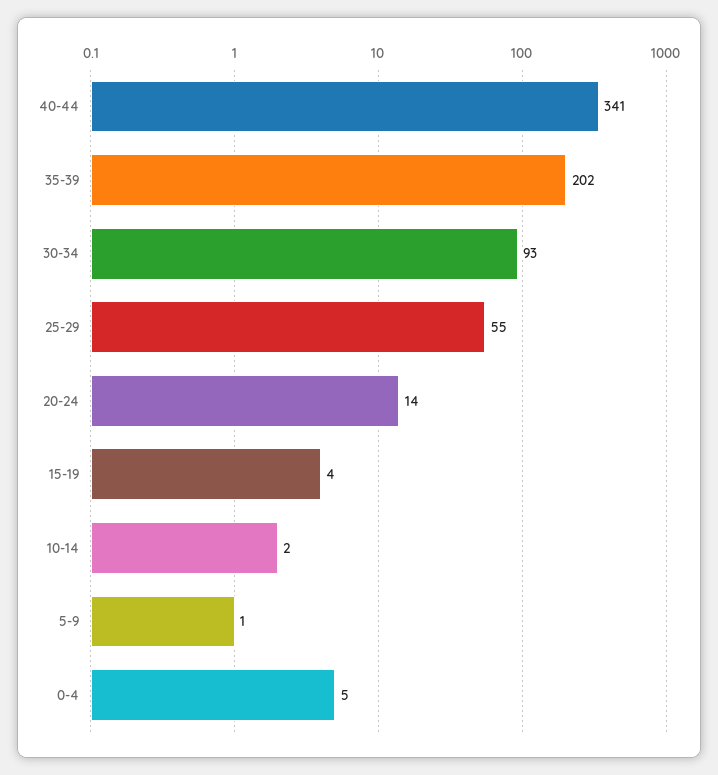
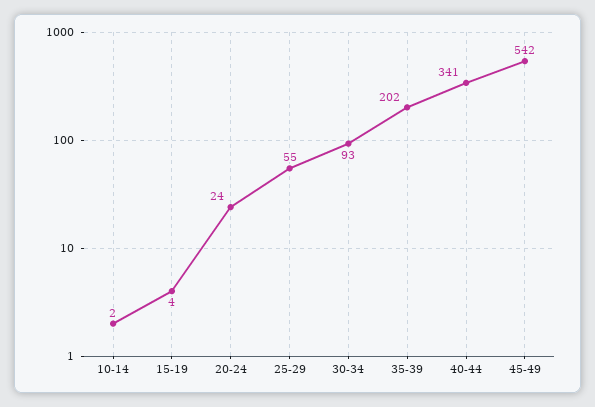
20-24: 14 -> 24
5-9: 1 -> none
0-4: 5 -> none
45-49: none -> 542

